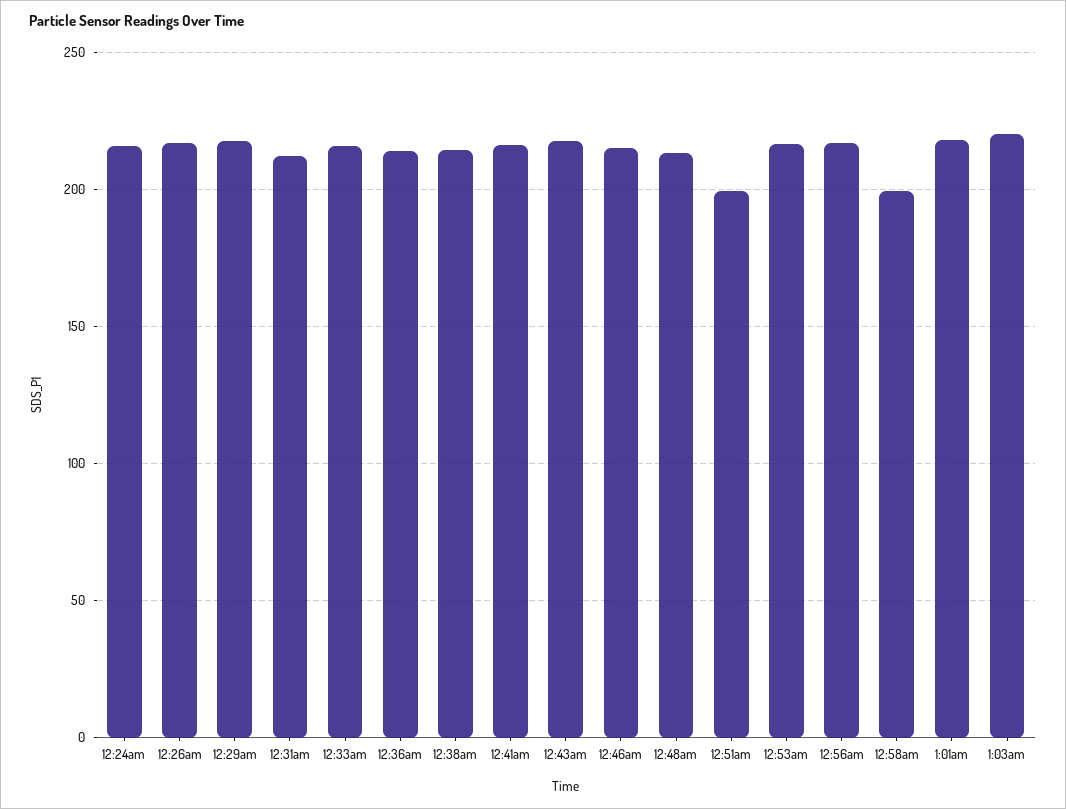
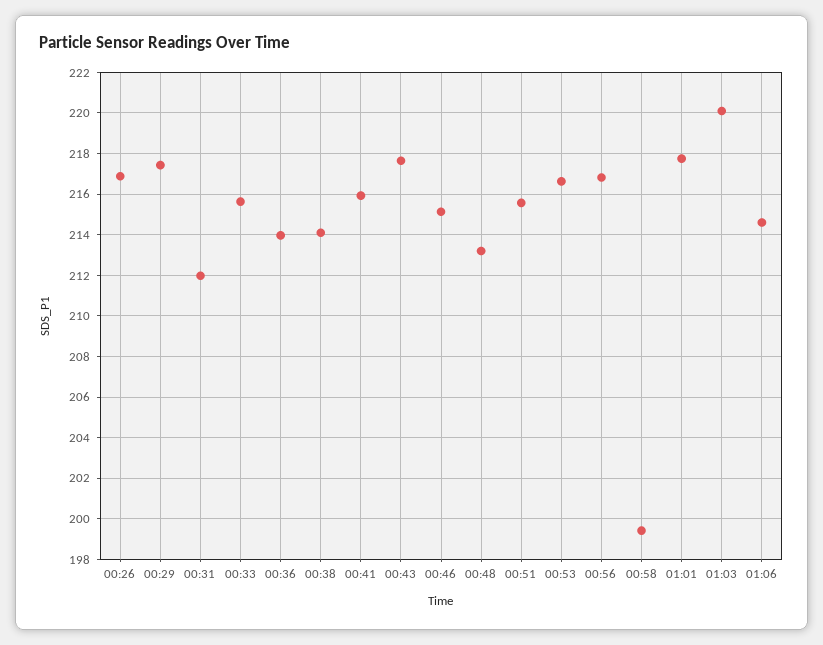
12:24am: 215 -> none
12:51am: 200 -> 215.5
01:06: none -> 214.5

